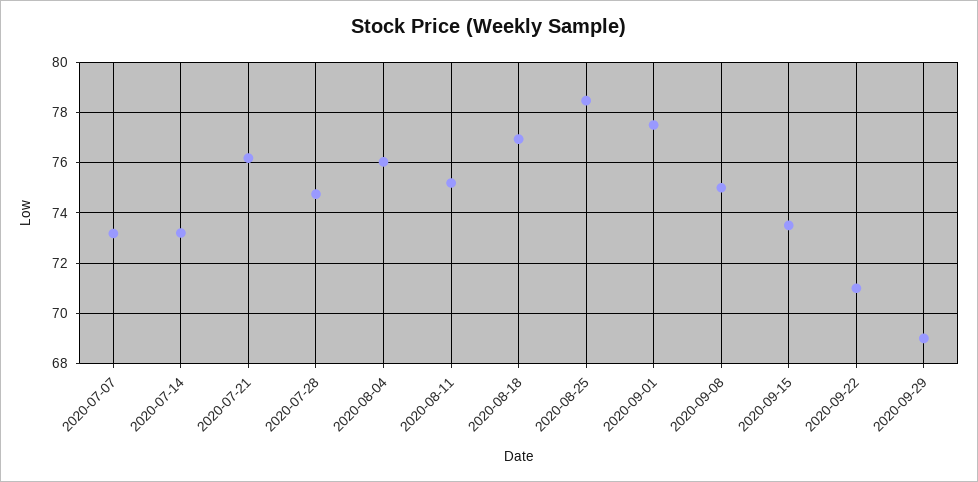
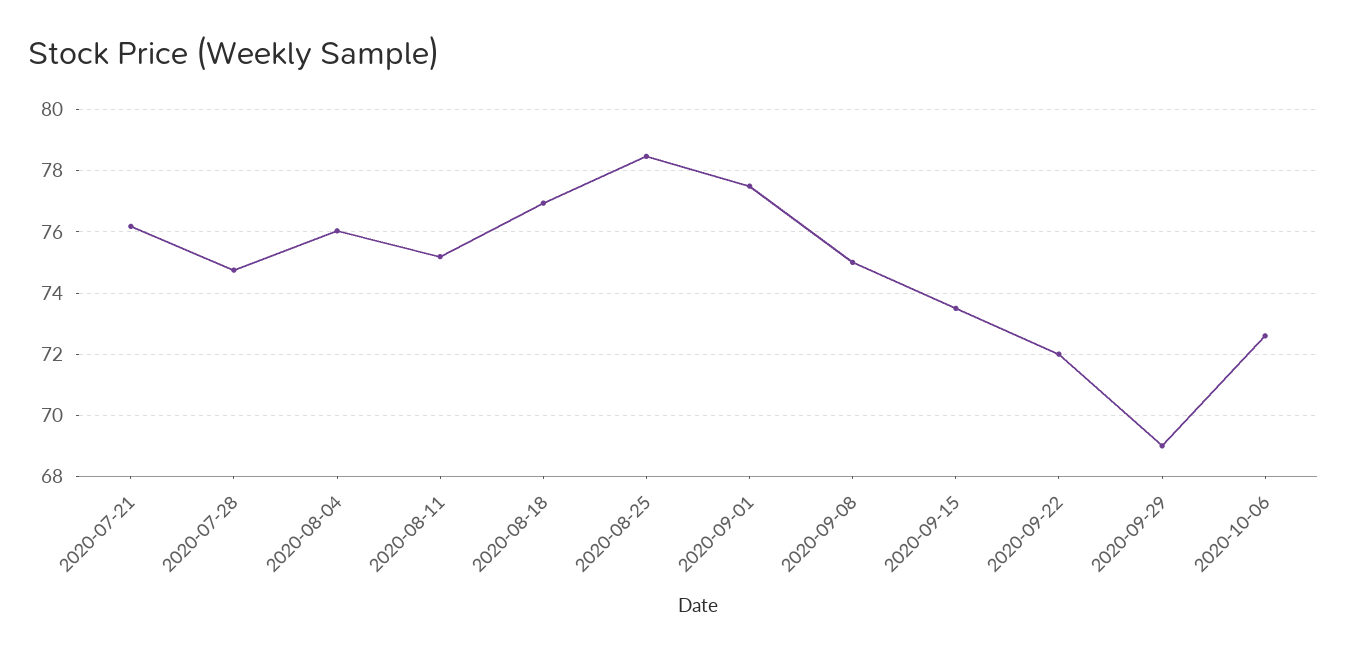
2020-07-07: 73.25 -> none
2020-07-14: 73.25 -> none
2020-09-22: 71 -> 72
2020-10-06: none -> 72.6

